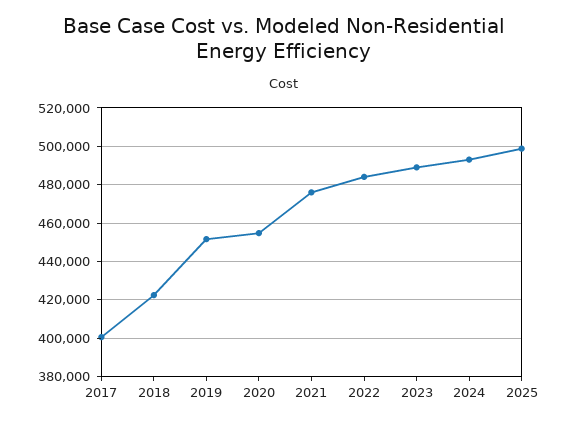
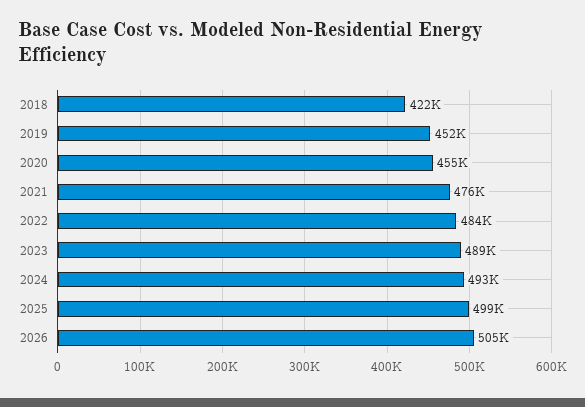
2017: 400000 -> none
2026: none -> 505000

